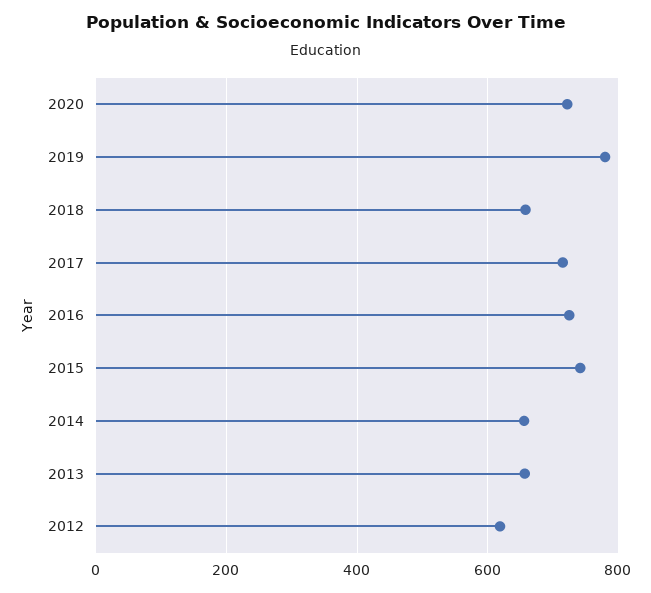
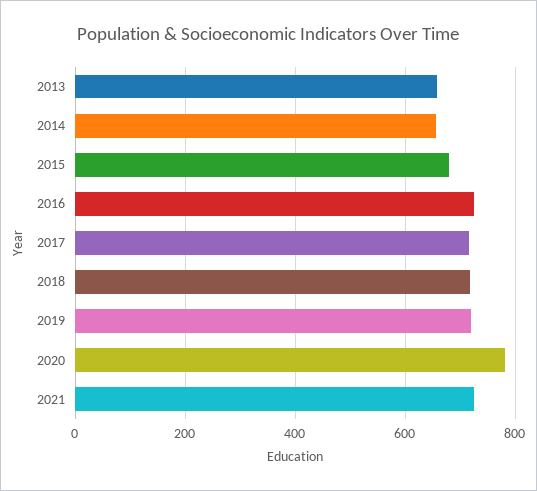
2020: 720 -> 780
2019: 780 -> 720
2018: 660 -> 720
2015: 740 -> 680
2012: 620 -> none
2021: none -> 720

